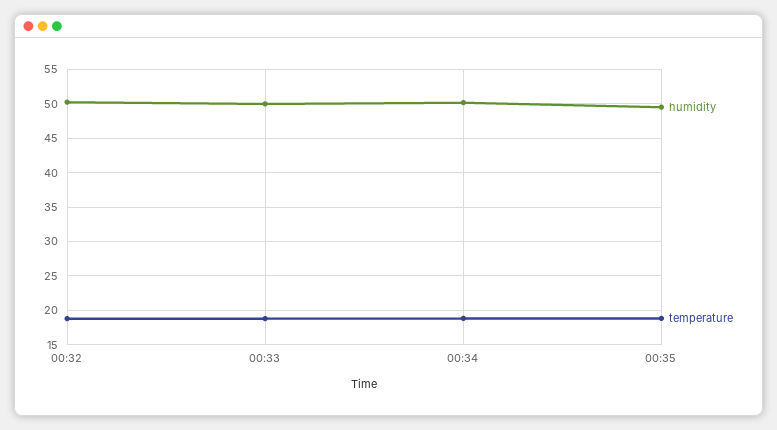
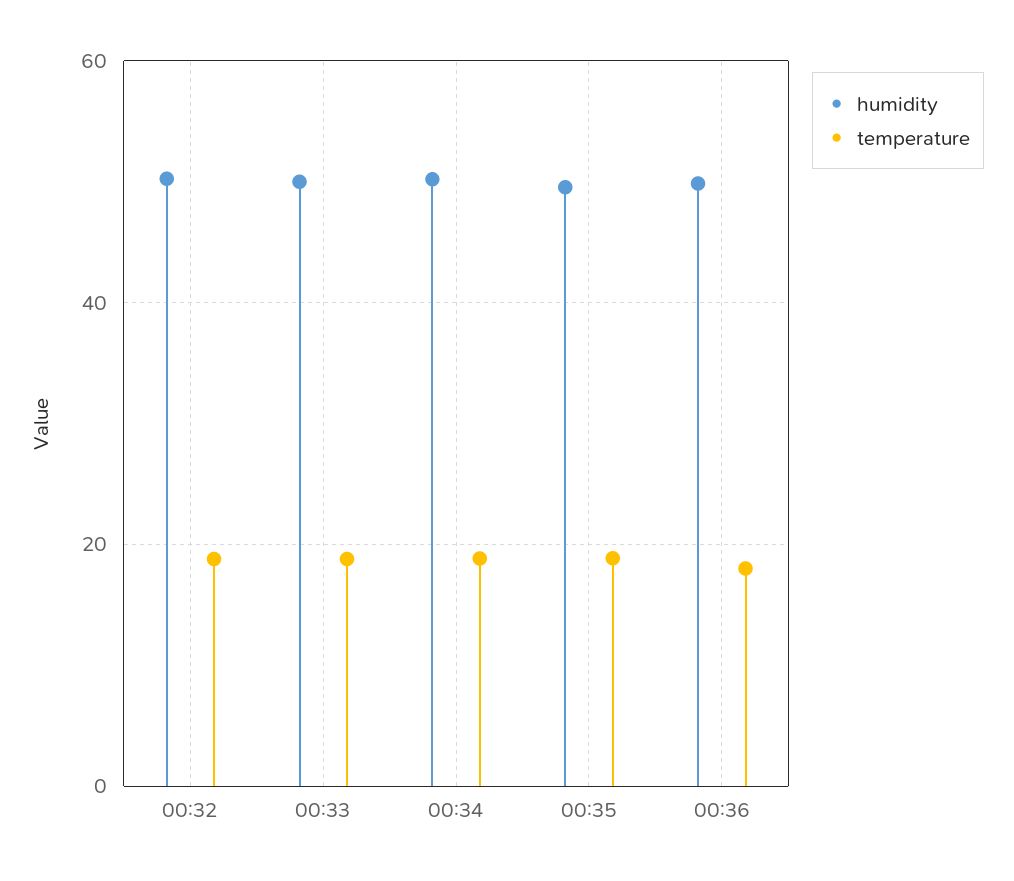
humidity, 00:36: none -> 50
temperature, 00:36: none -> 18

